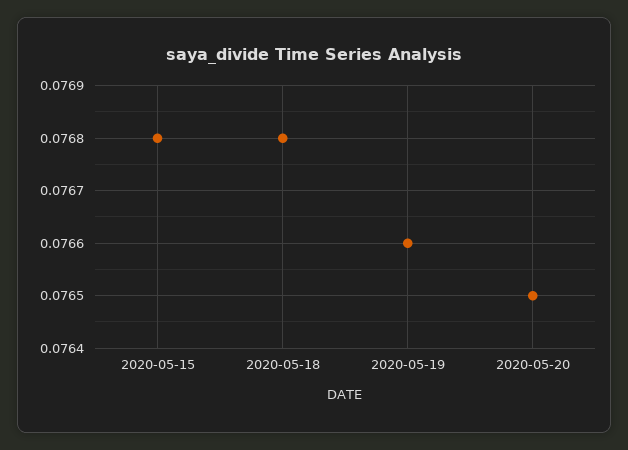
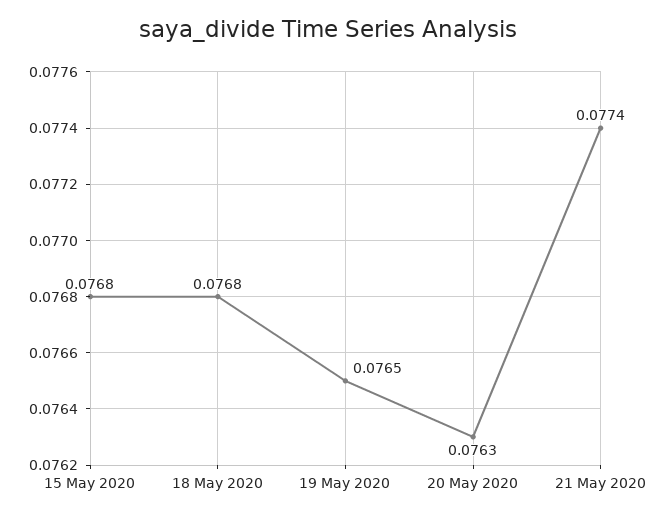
2020-05-19: 0.0766 -> 0.0765
2020-05-20: 0.0765 -> 0.0763
21 May 2020: none -> 0.0774

